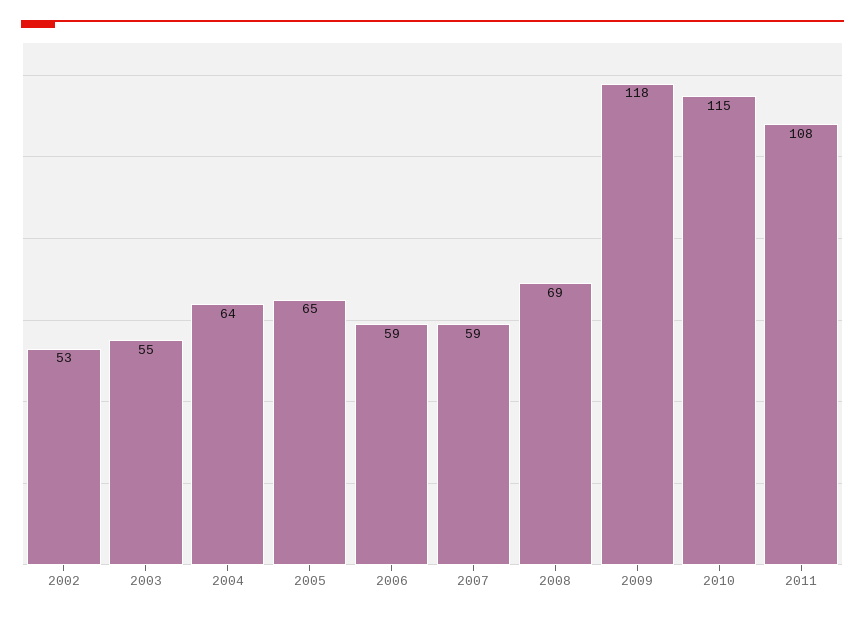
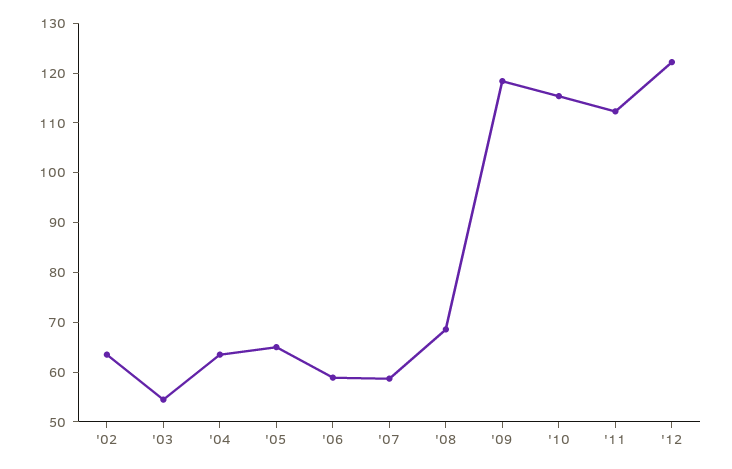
2002: 53 -> 64
2011: 108 -> 112
'12: none -> 122

